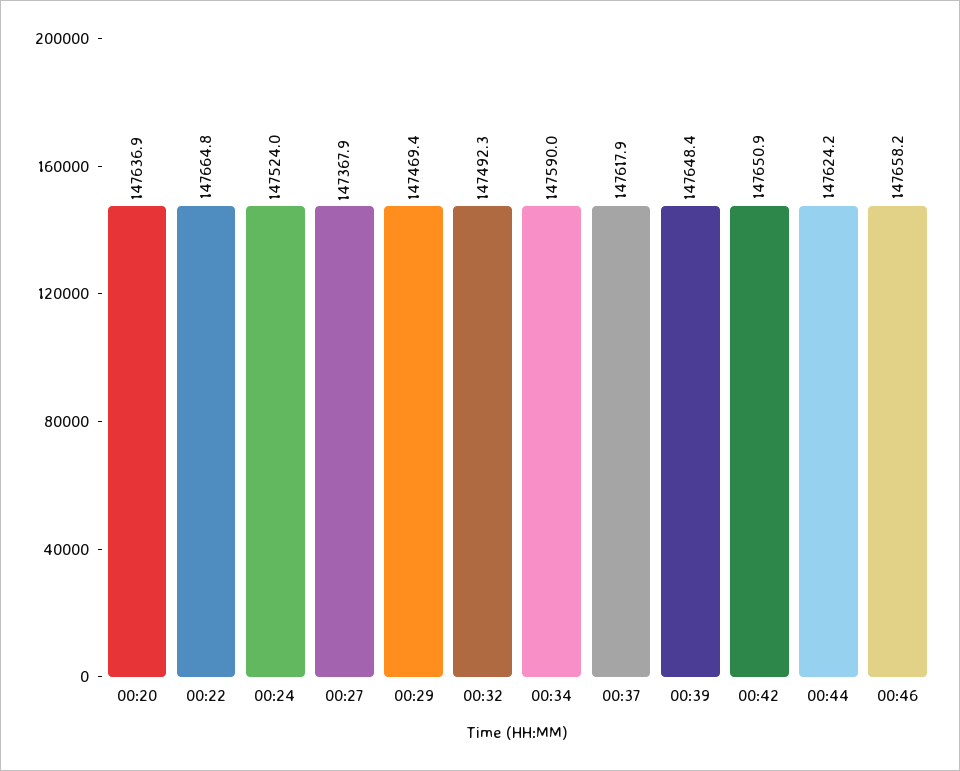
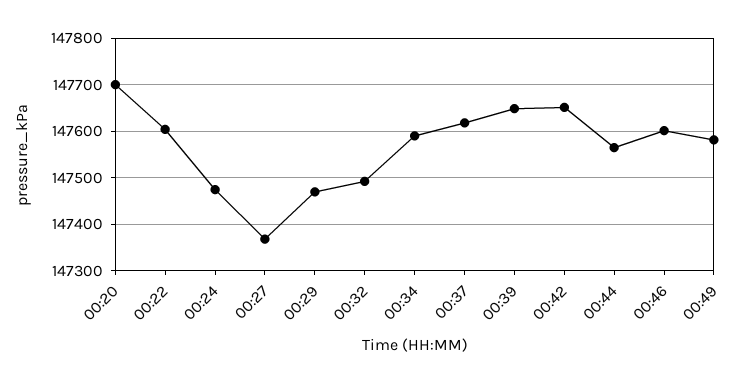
00:20: 147636.9 -> 147700
00:22: 147664.8 -> 147600
00:24: 147524 -> 147480
00:44: 147624.2 -> 147560
00:46: 147658.2 -> 147600
00:49: none -> 147580

